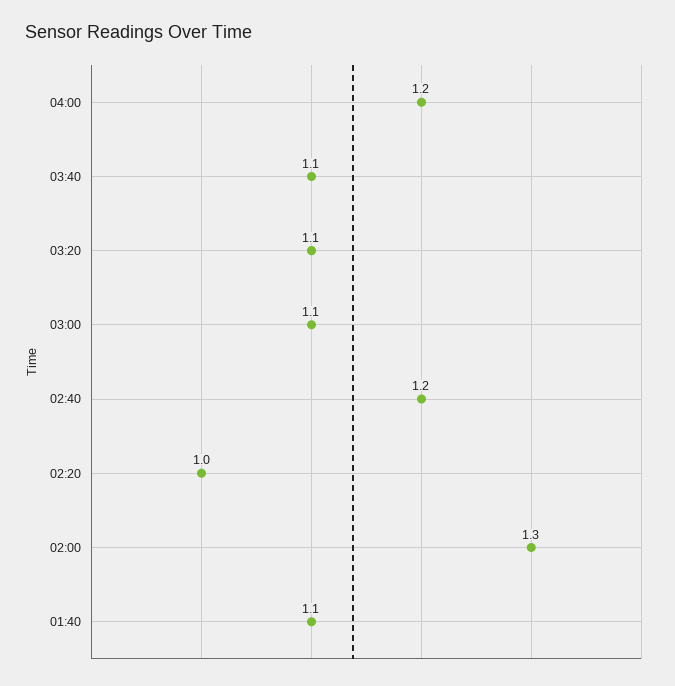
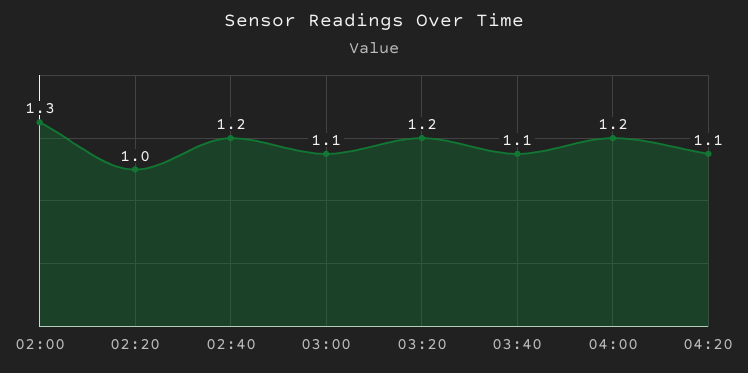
03:20: 1.1 -> 1.2
01:40: 1.1 -> none
04:20: none -> 1.1

